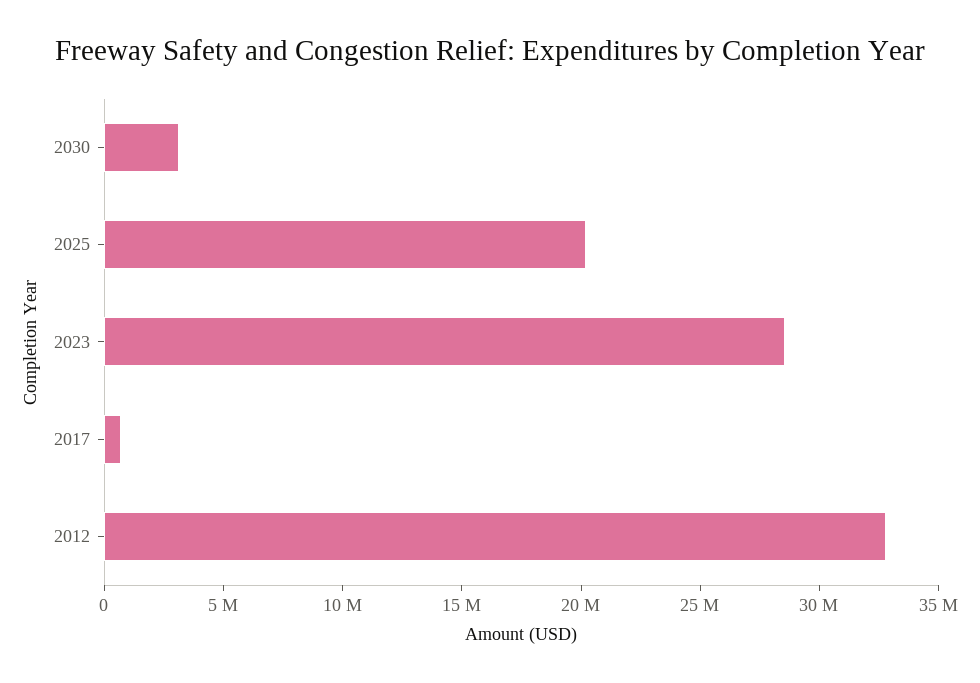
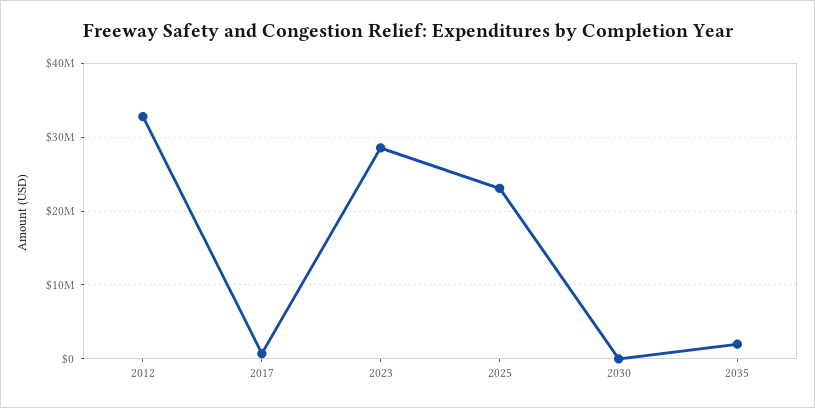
2030: 3000000 -> 0
2025: 20000000 -> 23000000
2035: none -> 2000000

